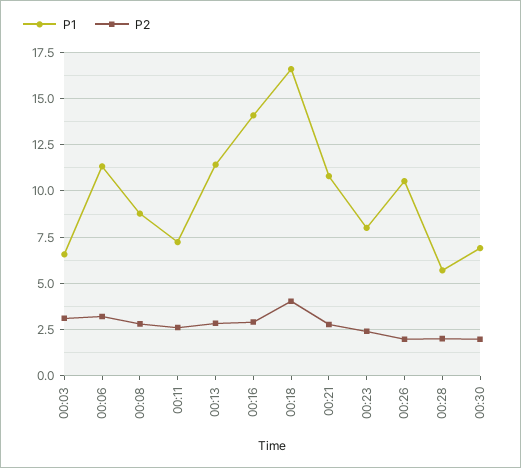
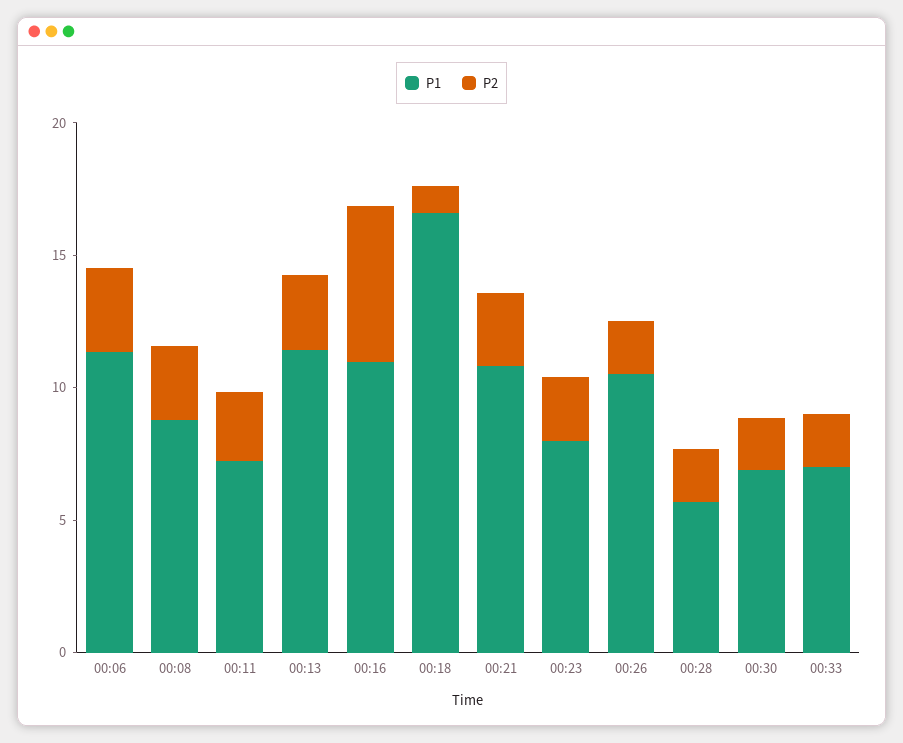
P1, 00:03: 6.5 -> none
P2, 00:03: 3 -> none
P1, 00:16: 14 -> 11
P2, 00:16: 3 -> 6
P2, 00:18: 4 -> 1
P1, 00:33: none -> 7
P2, 00:33: none -> 2

